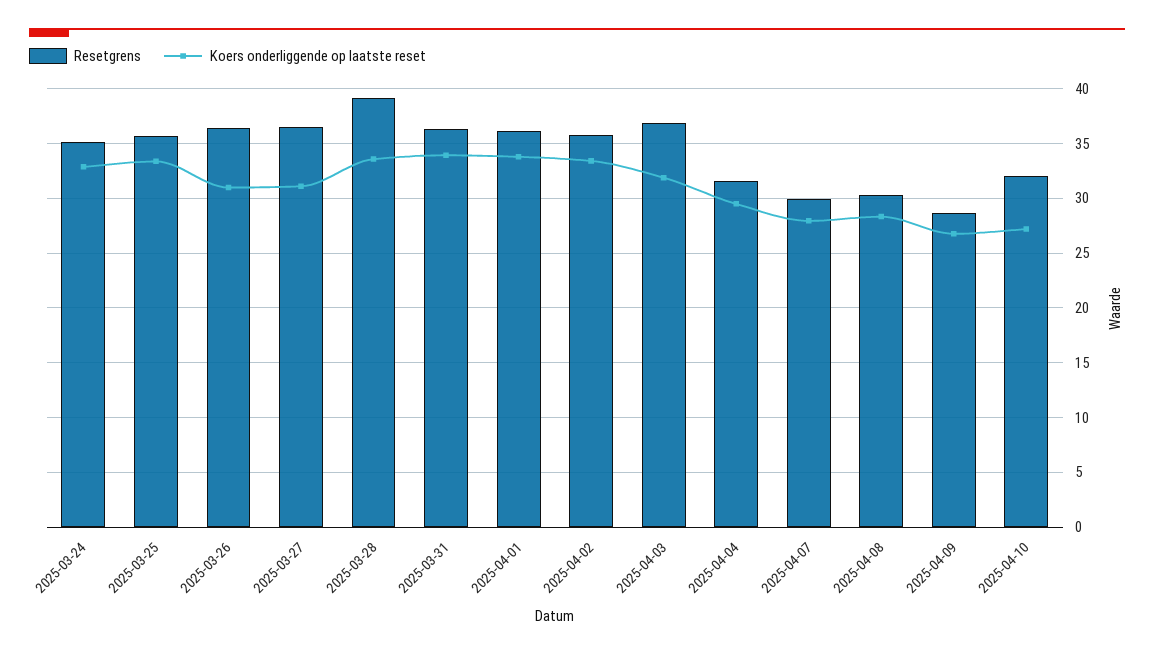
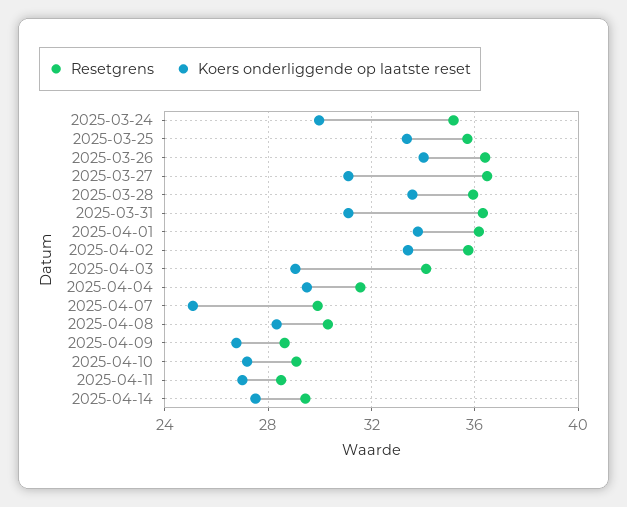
Koers onderliggende op laatste reset, 2025-03-24: 33 -> 30
Koers onderliggende op laatste reset, 2025-03-26: 31 -> 34
Resetgrens, 2025-03-28: 39 -> 36
Koers onderliggende op laatste reset, 2025-03-31: 34 -> 31
Resetgrens, 2025-04-03: 37 -> 34
Koers onderliggende op laatste reset, 2025-04-03: 32 -> 29
Koers onderliggende op laatste reset, 2025-04-07: 28 -> 25
Resetgrens, 2025-04-10: 32 -> 29
Resetgrens, 2025-04-11: none -> 28.5
Koers onderliggende op laatste reset, 2025-04-11: none -> 27
Resetgrens, 2025-04-14: none -> 29.5
Koers onderliggende op laatste reset, 2025-04-14: none -> 27.5

